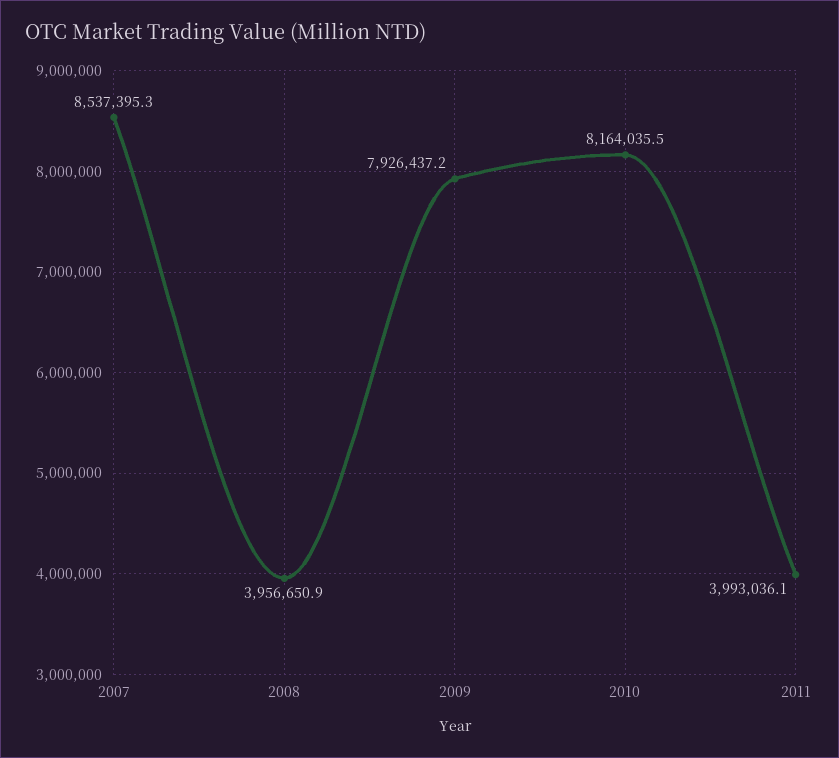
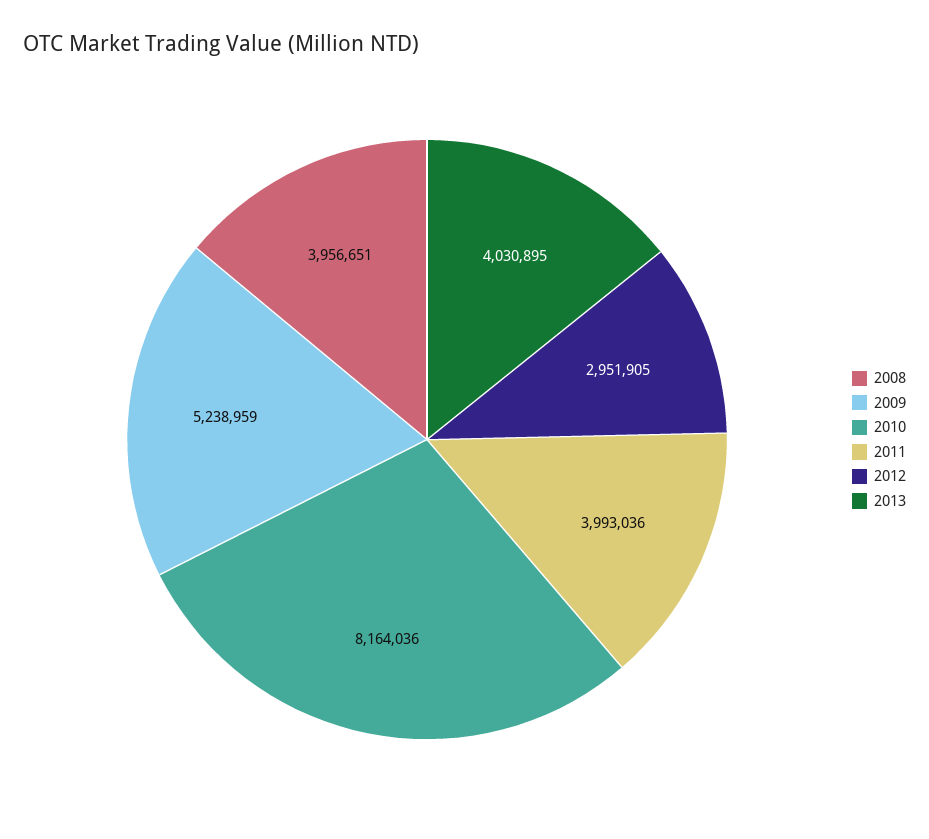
2007: 8537395.3 -> none
2009: 7926437.2 -> 5238959
2012: none -> 2951905
2013: none -> 4030895

